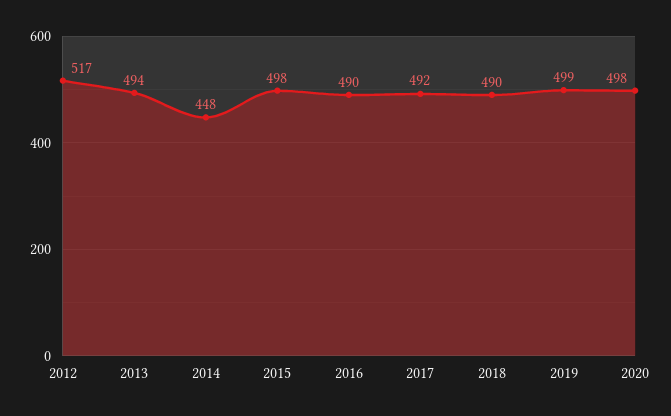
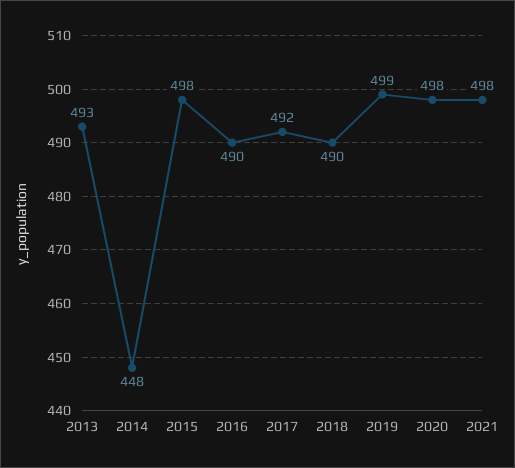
2012: 517 -> none
2013: 494 -> 493
2021: none -> 498

